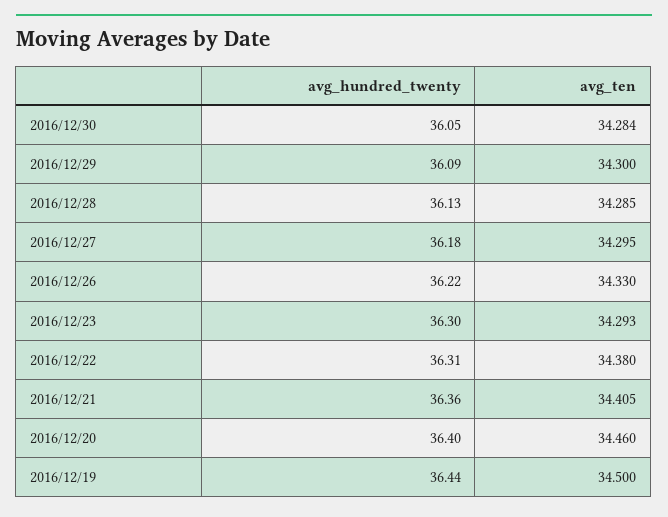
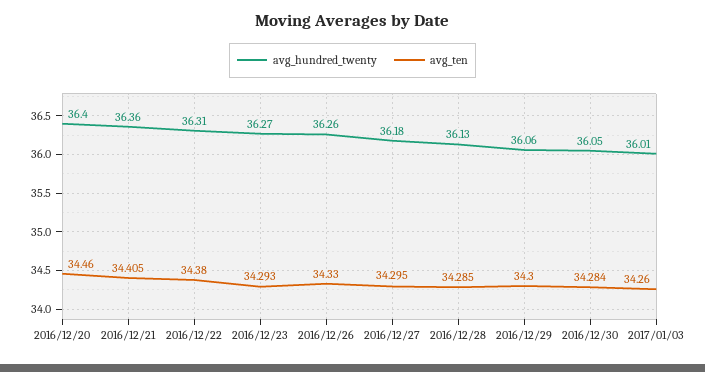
avg_hundred_twenty, 2016/12/29: 36.09 -> 36.06
avg_hundred_twenty, 2016/12/26: 36.22 -> 36.26
avg_hundred_twenty, 2016/12/23: 36.3 -> 36.27
avg_hundred_twenty, 2016/12/19: 36.44 -> none
avg_ten, 2016/12/19: 34.5 -> none
avg_hundred_twenty, 2017/01/03: none -> 36.01
avg_ten, 2017/01/03: none -> 34.26

